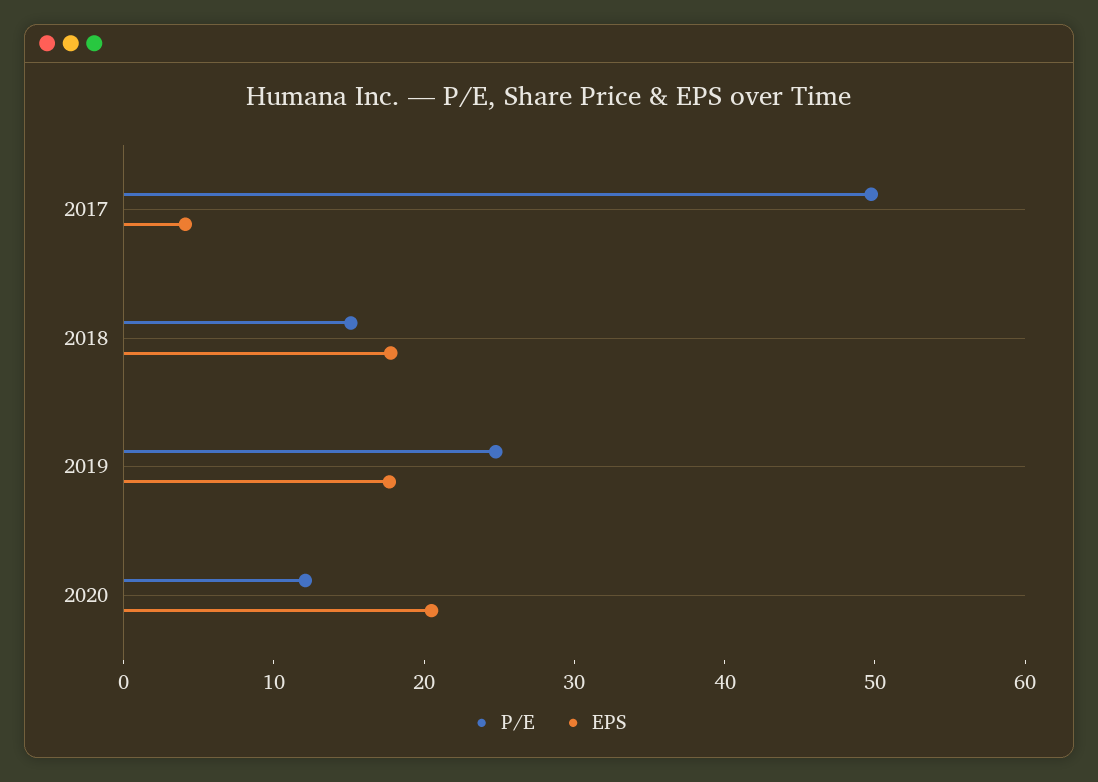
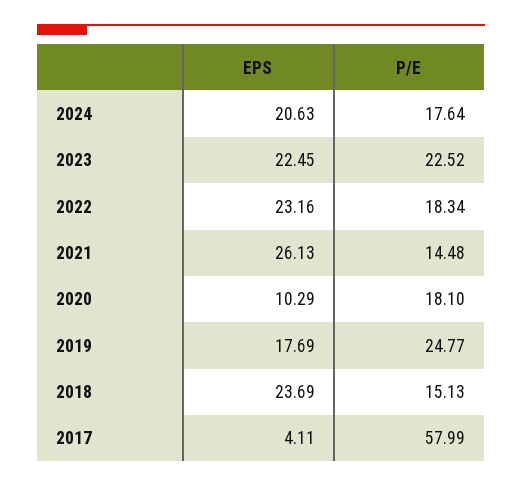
P/E, 2017: 50 -> 57.99
EPS, 2018: 18 -> 23.69
P/E, 2020: 12 -> 18.1
EPS, 2020: 20 -> 10.29
EPS, 2024: none -> 20.63
P/E, 2024: none -> 17.64
EPS, 2023: none -> 22.45
P/E, 2023: none -> 22.52
EPS, 2022: none -> 23.16
P/E, 2022: none -> 18.34
EPS, 2021: none -> 26.13
P/E, 2021: none -> 14.48

